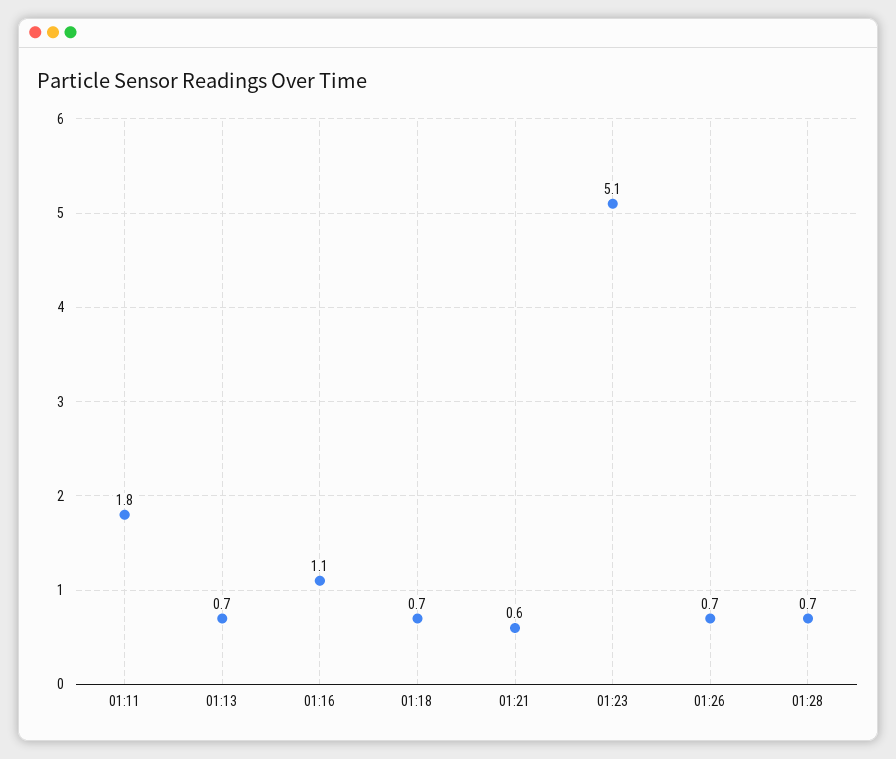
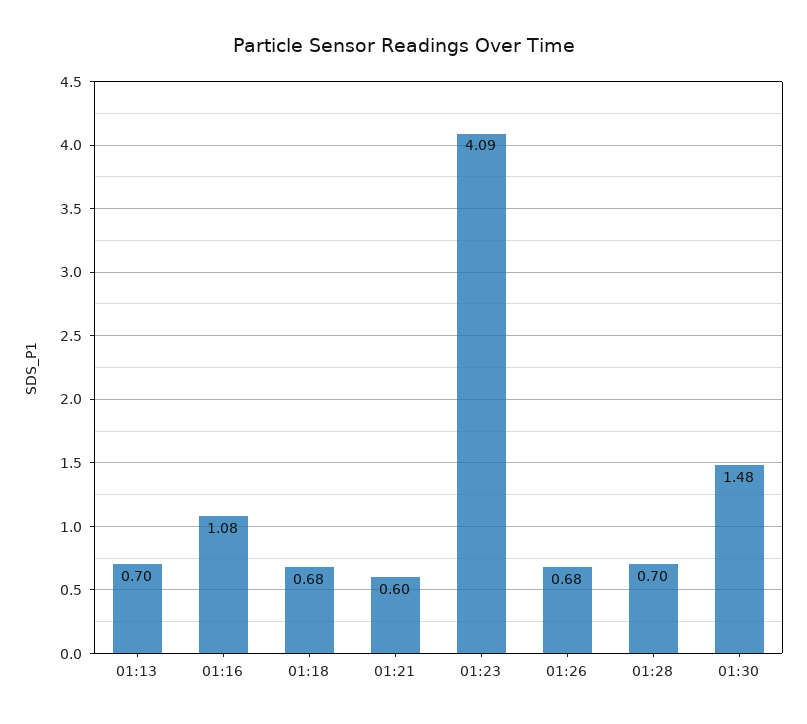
01:11: 1.8 -> none
01:23: 5.1 -> 4.09
01:30: none -> 1.48

